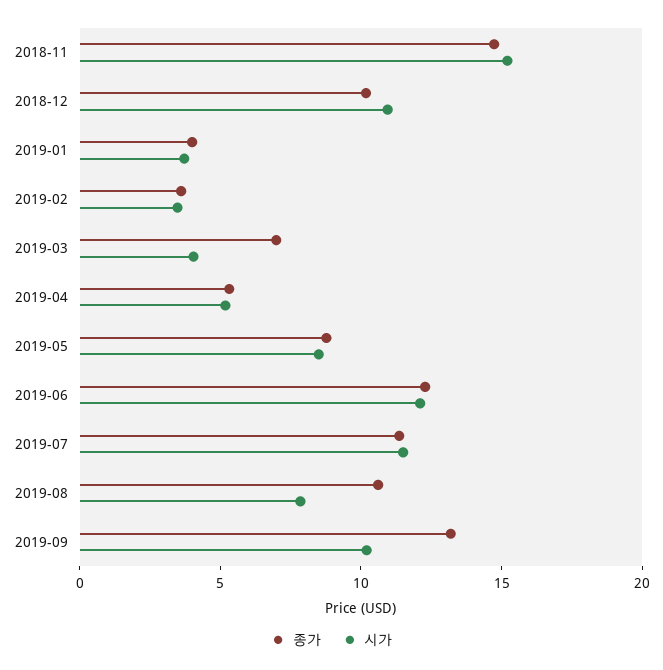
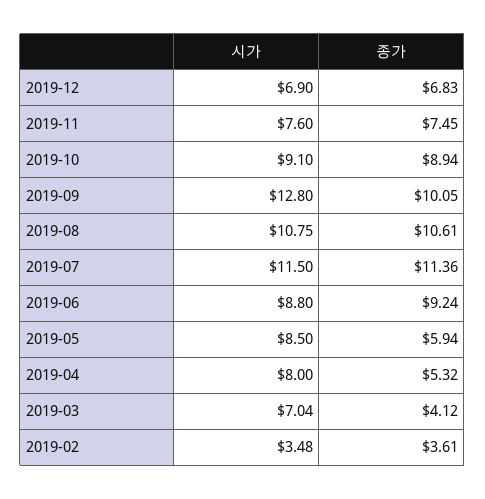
종가, 2018-11: 15 -> none
시가, 2018-11: 15 -> none
종가, 2018-12: 10 -> none
시가, 2018-12: 11 -> none
종가, 2019-01: 4 -> none
시가, 2019-01: 4 -> none
종가, 2019-03: 7 -> 4.12
시가, 2019-03: 4 -> 7.04
시가, 2019-04: 5 -> 8
종가, 2019-05: 9 -> 5.94
종가, 2019-06: 12 -> 9.24
시가, 2019-06: 12 -> 8.8
시가, 2019-08: 8 -> 10.75
종가, 2019-09: 13 -> 10.05
시가, 2019-09: 10 -> 12.8
시가, 2019-12: none -> 6.9
종가, 2019-12: none -> 6.83
시가, 2019-11: none -> 7.6
종가, 2019-11: none -> 7.45
시가, 2019-10: none -> 9.1
종가, 2019-10: none -> 8.94

